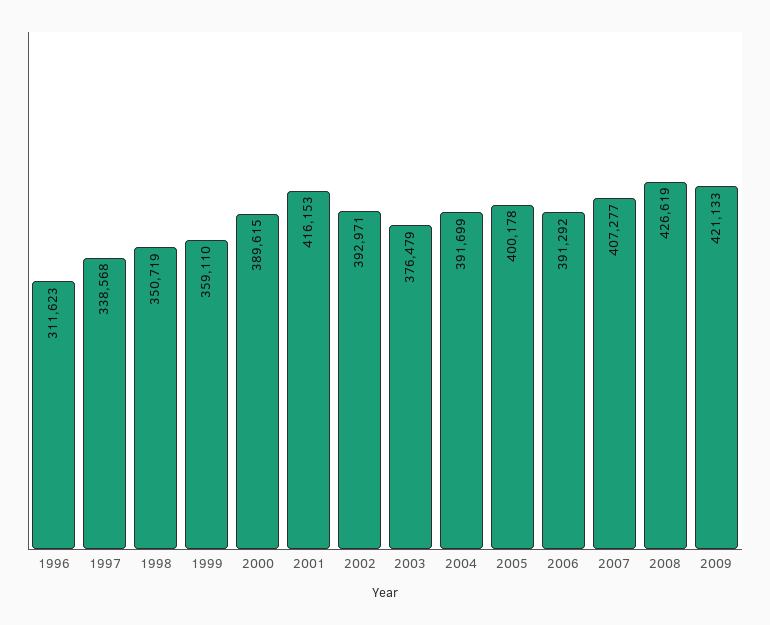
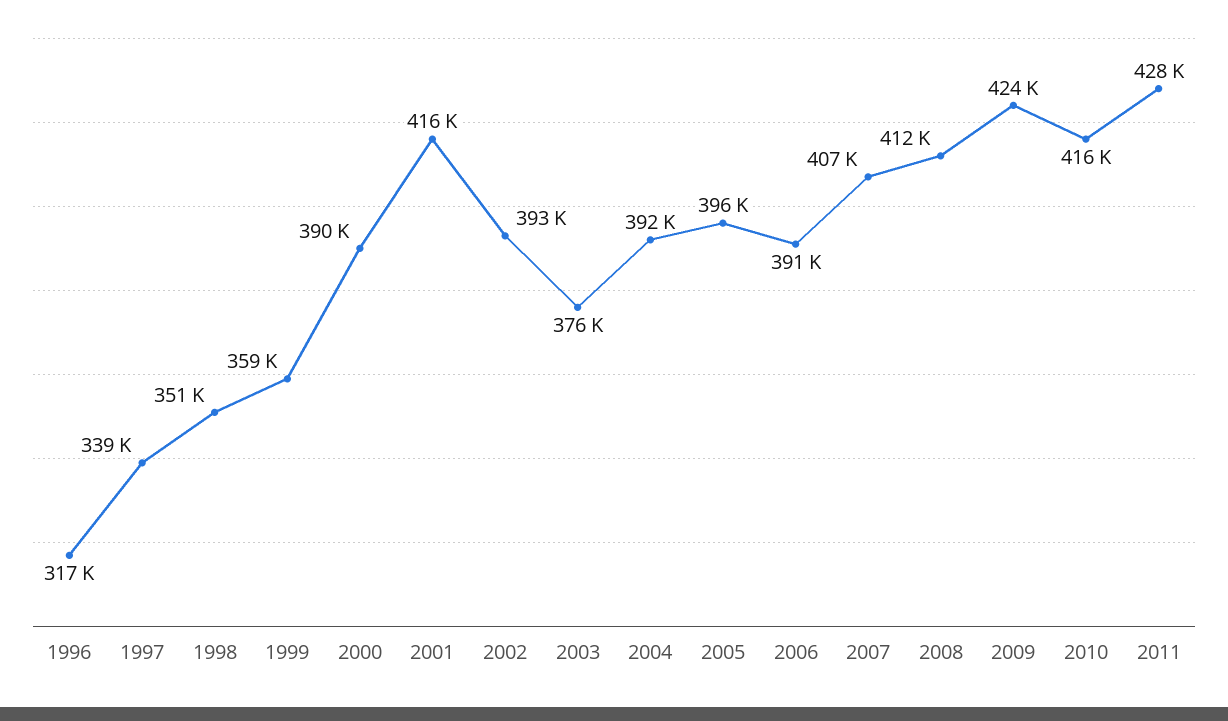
1996: 311623 -> 317000
2005: 400178 -> 396000
2008: 426619 -> 412000
2009: 421133 -> 424000
2010: none -> 416000
2011: none -> 428000

